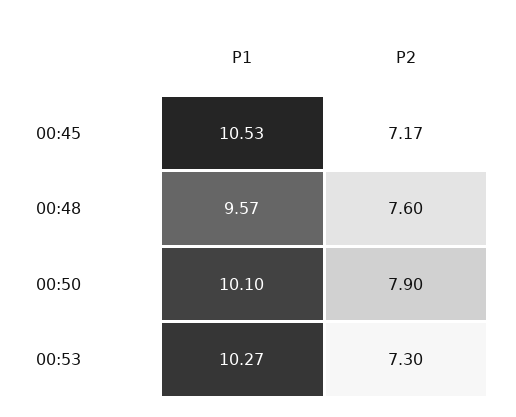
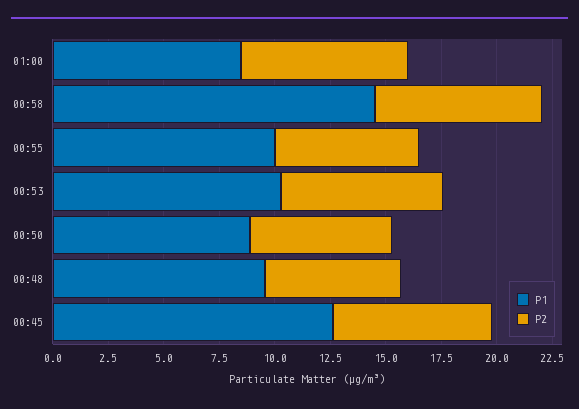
P1, 00:45: 10.53 -> 12.5
P2, 00:48: 7.6 -> 6
P1, 00:50: 10.1 -> 9
P2, 00:50: 7.9 -> 6.5
P1, 01:00: none -> 8.5
P2, 01:00: none -> 7.5
P1, 00:58: none -> 14.5
P2, 00:58: none -> 7.5
P1, 00:55: none -> 10
P2, 00:55: none -> 6.5

